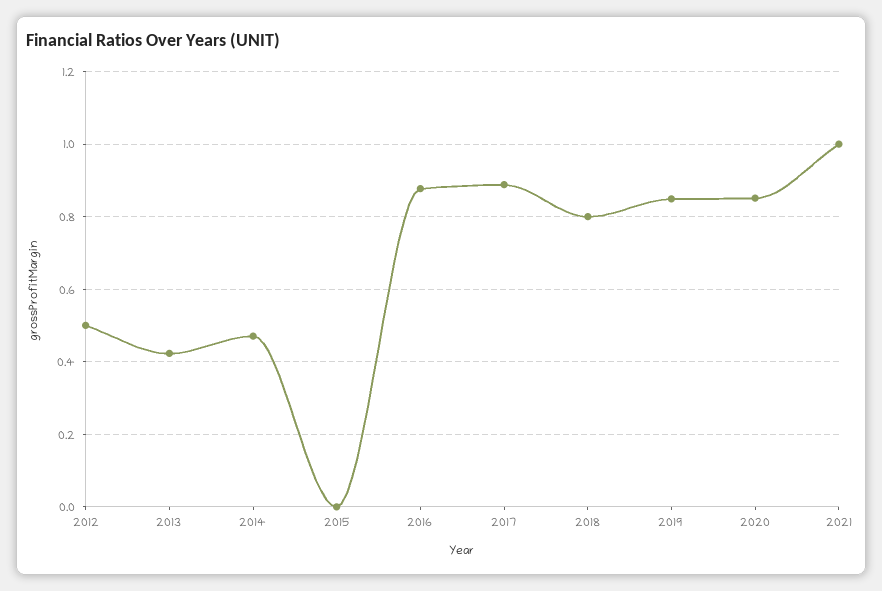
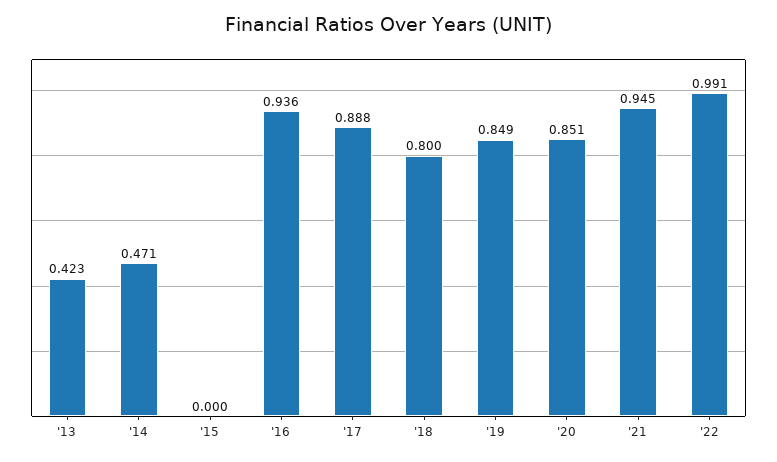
2012: 0.5 -> none
2016: 0.88 -> 0.936
2021: 1 -> 0.945
'22: none -> 0.991

